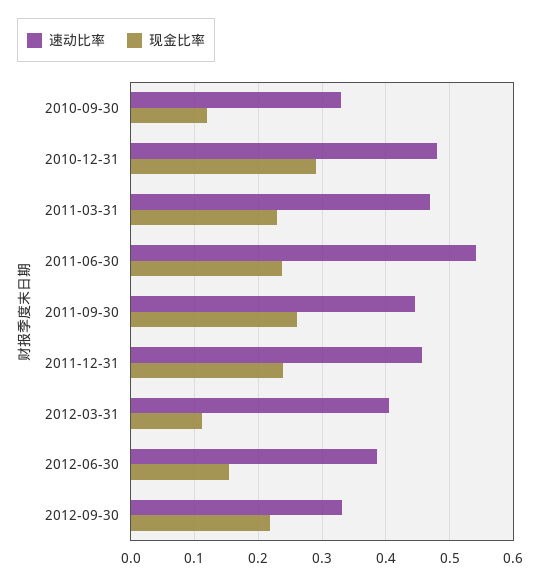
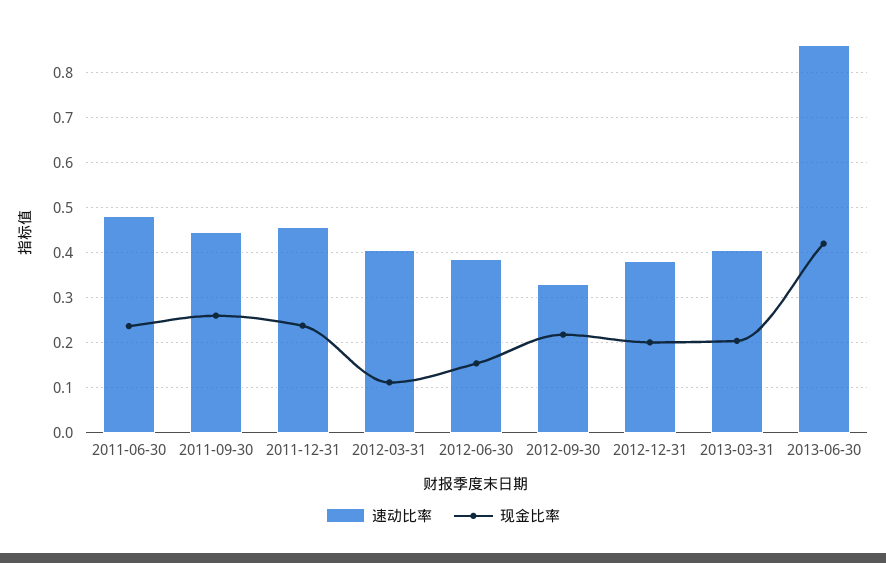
速动比率, 2010-09-30: 0.33 -> none
现金比率, 2010-09-30: 0.12 -> none
速动比率, 2010-12-31: 0.48 -> none
现金比率, 2010-12-31: 0.29 -> none
速动比率, 2011-03-31: 0.47 -> none
现金比率, 2011-03-31: 0.23 -> none
速动比率, 2011-06-30: 0.54 -> 0.48
速动比率, 2012-12-31: none -> 0.38
现金比率, 2012-12-31: none -> 0.2
速动比率, 2013-03-31: none -> 0.4
现金比率, 2013-03-31: none -> 0.2
速动比率, 2013-06-30: none -> 0.86
现金比率, 2013-06-30: none -> 0.42

